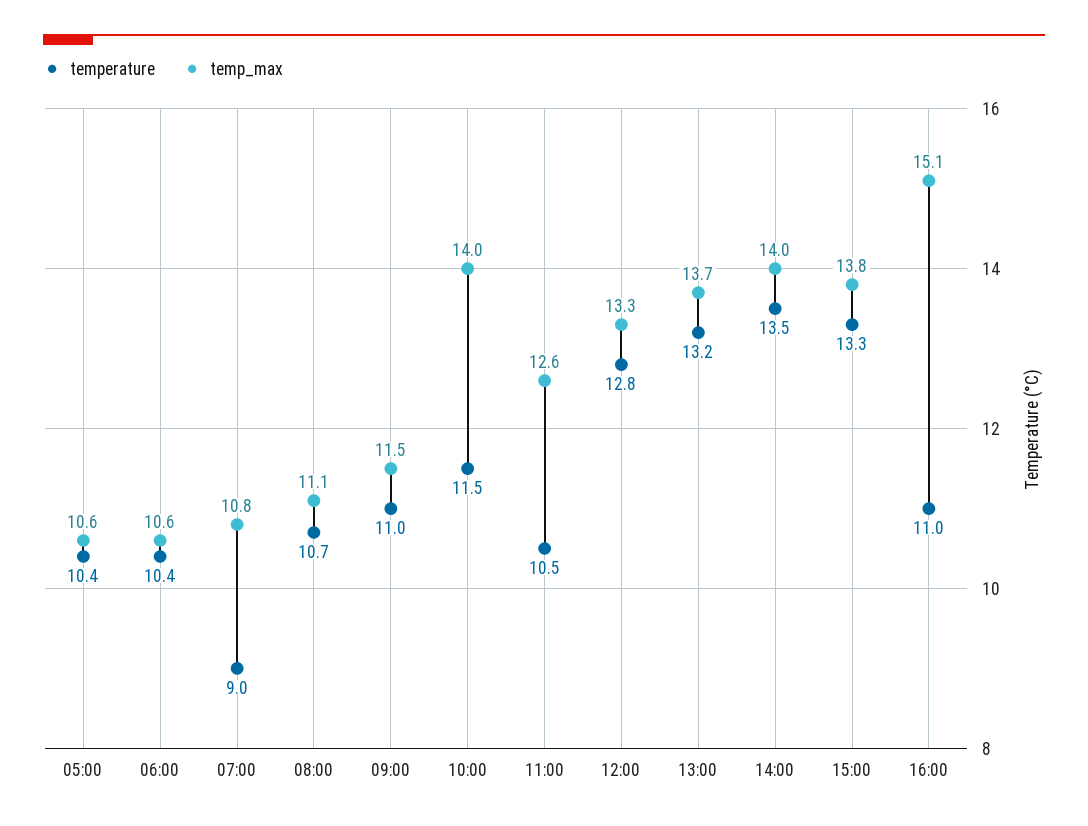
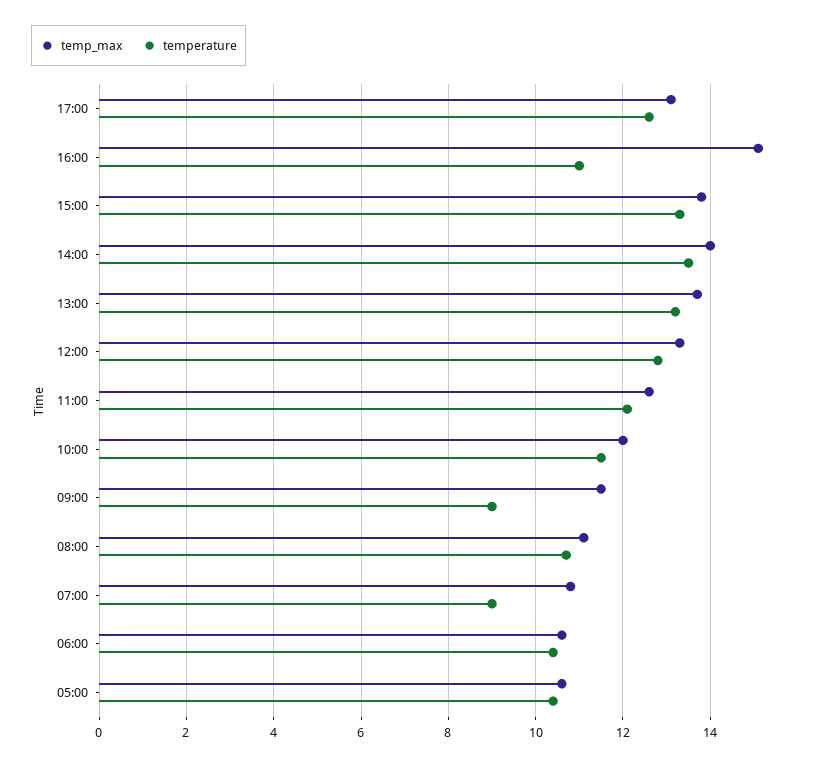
temperature, 09:00: 11 -> 9
temp_max, 10:00: 14 -> 12
temperature, 11:00: 10.5 -> 12
temp_max, 17:00: none -> 13
temperature, 17:00: none -> 12.5

